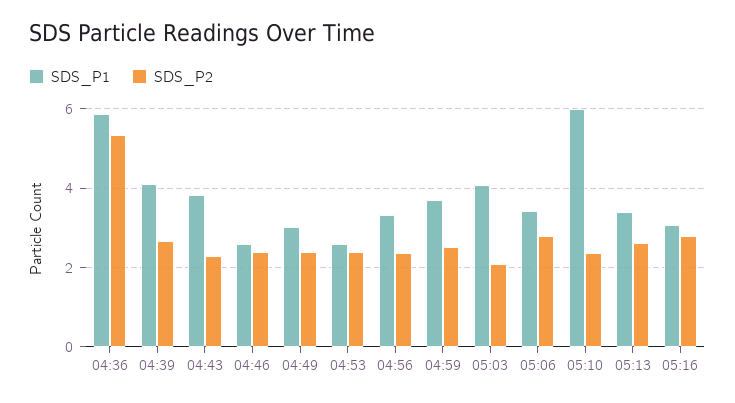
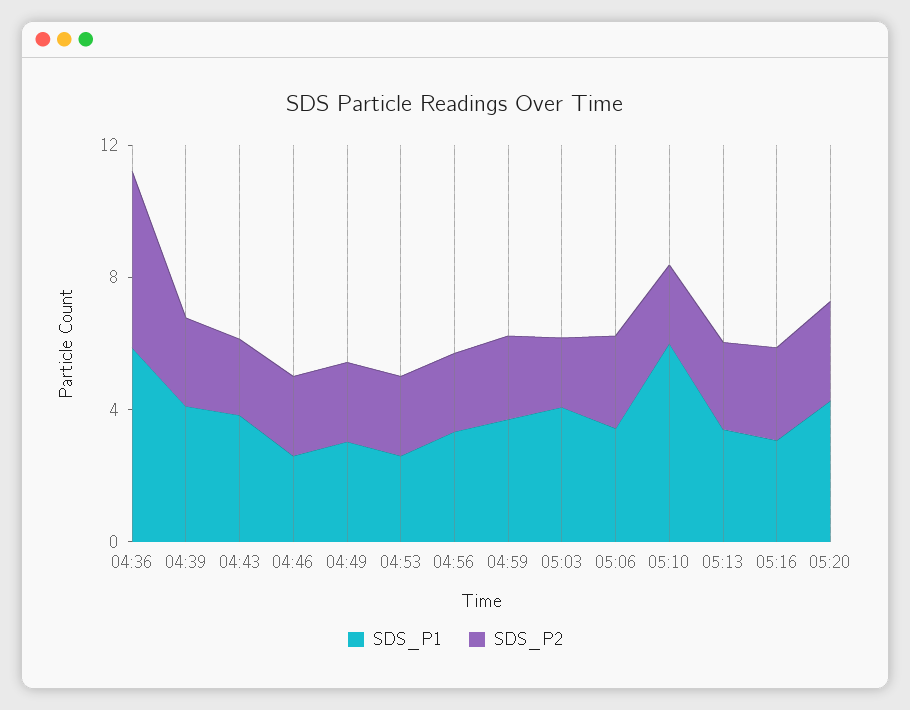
SDS_P1, 05:20: none -> 4
SDS_P2, 05:20: none -> 3

